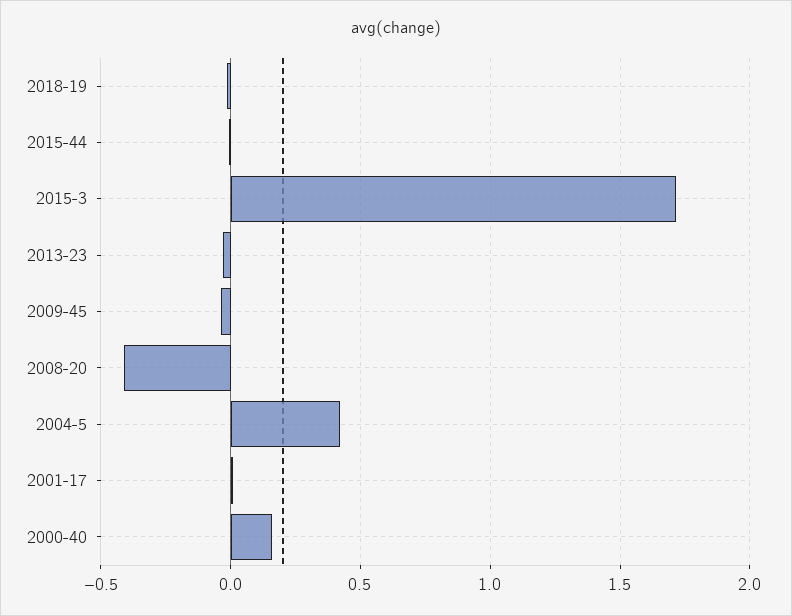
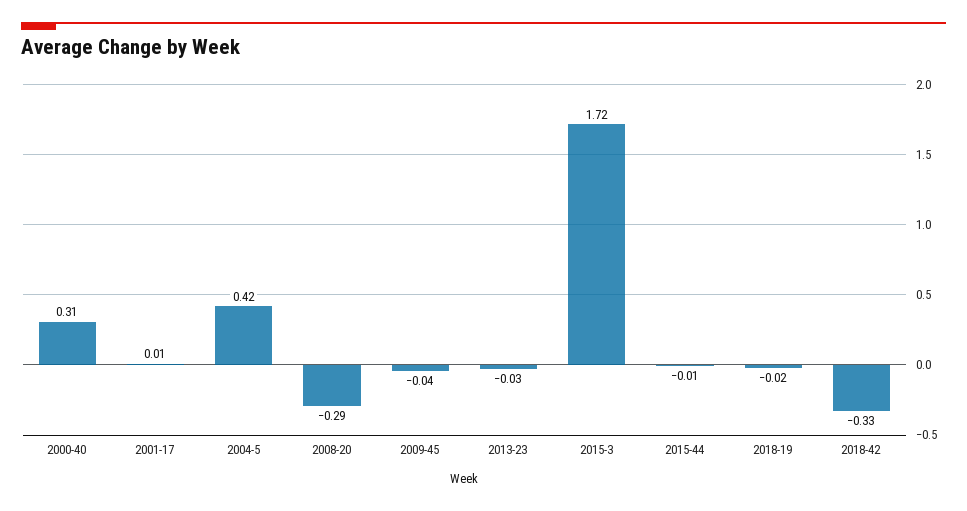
2008-20: -0.4 -> -0.29
2000-40: 0.15 -> 0.31
2018-42: none -> -0.33

